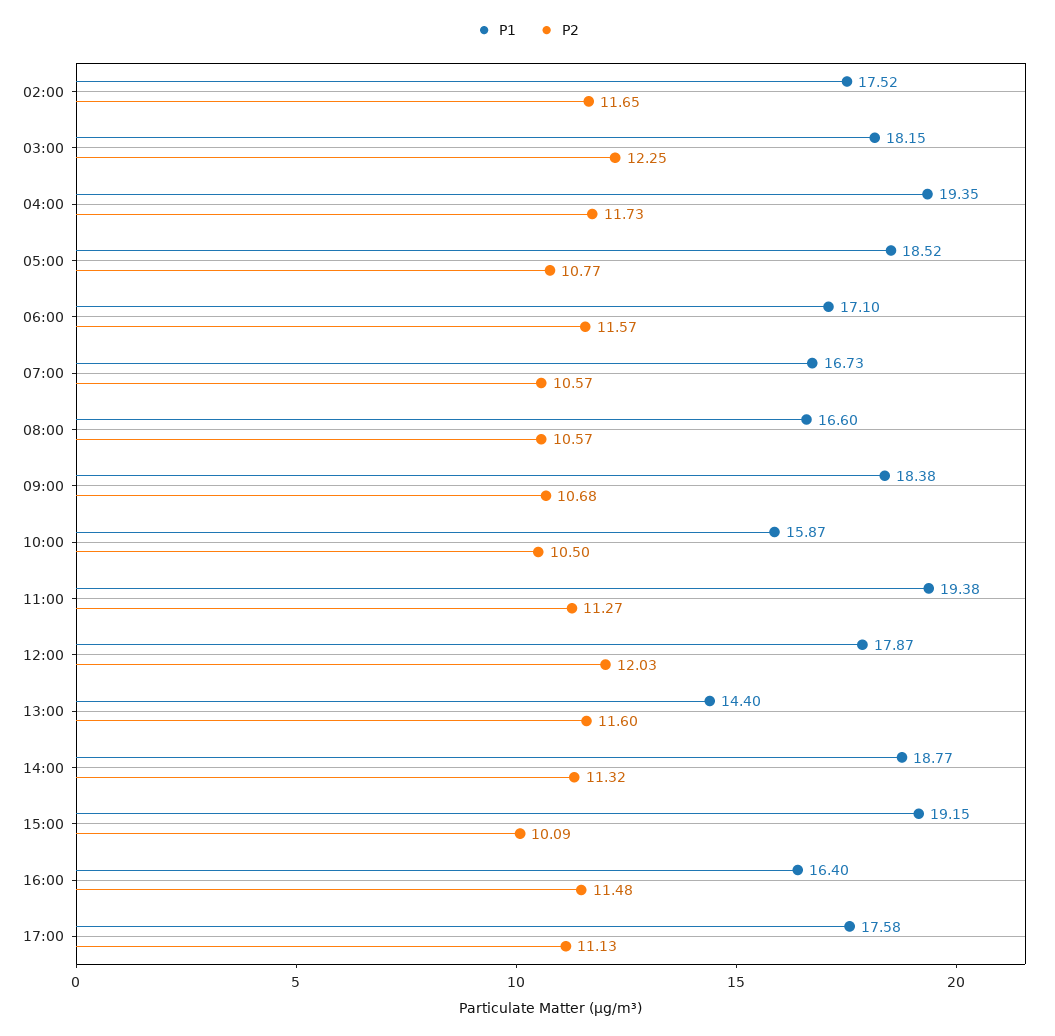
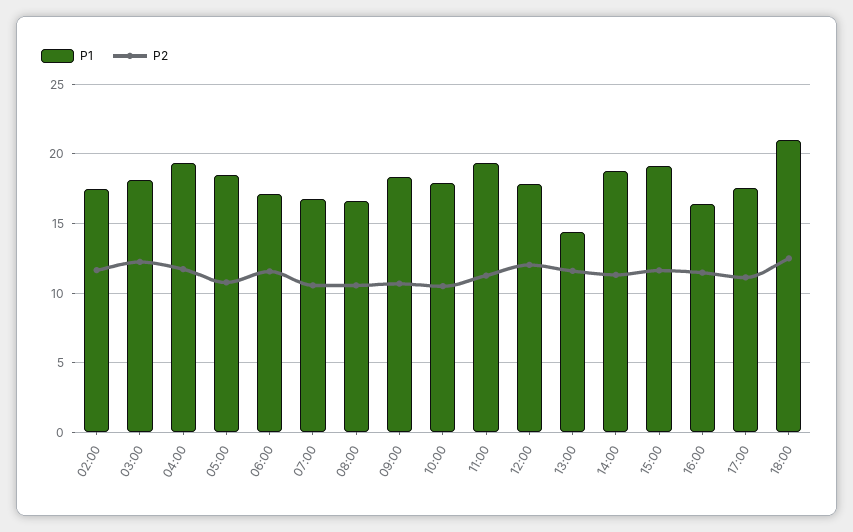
P1, 10:00: 15.87 -> 18
P2, 15:00: 10.09 -> 11.5
P1, 18:00: none -> 21
P2, 18:00: none -> 12.5

